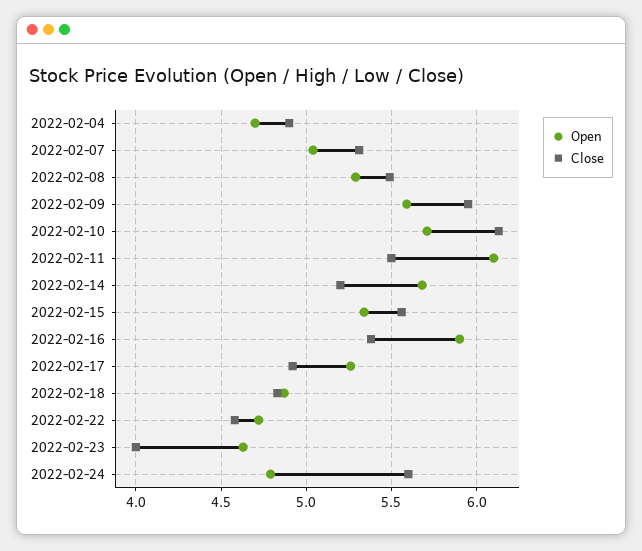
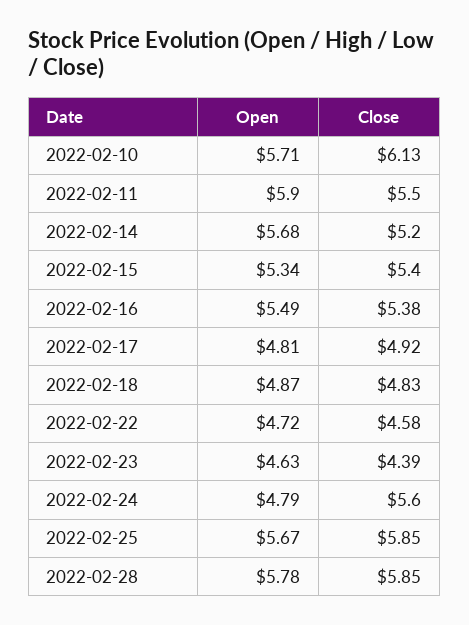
Open, 2022-02-04: 4.7 -> none
Close, 2022-02-04: 4.9 -> none
Open, 2022-02-07: 5.05 -> none
Close, 2022-02-07: 5.3 -> none
Open, 2022-02-08: 5.3 -> none
Close, 2022-02-08: 5.5 -> none
Open, 2022-02-09: 5.6 -> none
Close, 2022-02-09: 5.95 -> none
Open, 2022-02-11: 6.1 -> 5.9
Close, 2022-02-15: 5.55 -> 5.4
Open, 2022-02-16: 5.9 -> 5.49
Open, 2022-02-17: 5.25 -> 4.81
Close, 2022-02-23: 4 -> 4.39
Open, 2022-02-25: none -> 5.67
Close, 2022-02-25: none -> 5.85
Open, 2022-02-28: none -> 5.78
Close, 2022-02-28: none -> 5.85

